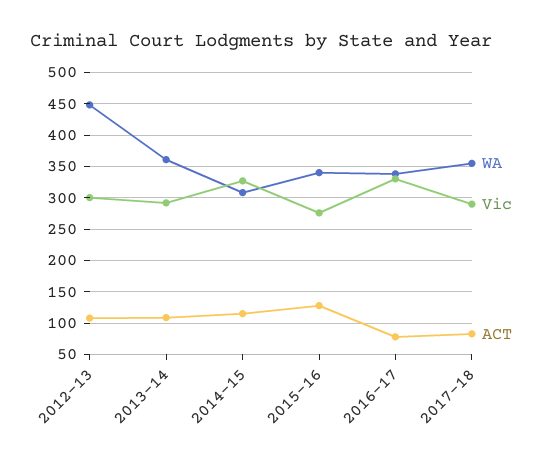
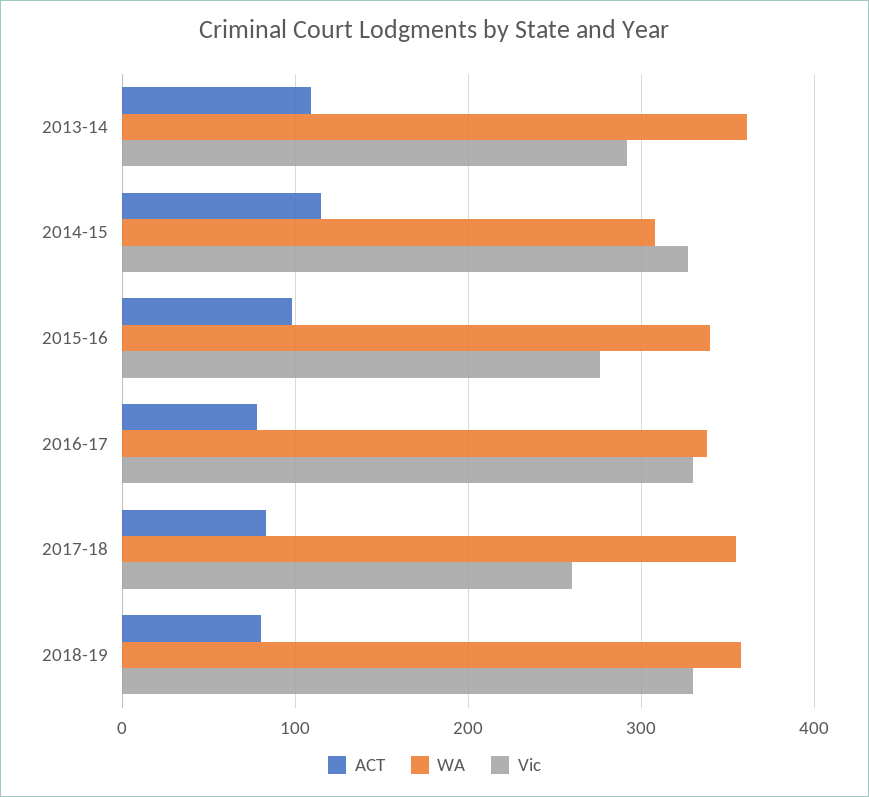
WA, 2012-13: 450 -> none
Vic, 2012-13: 300 -> none
ACT, 2012-13: 110 -> none
ACT, 2015-16: 130 -> 100
Vic, 2017-18: 290 -> 260
ACT, 2018-19: none -> 80
WA, 2018-19: none -> 360
Vic, 2018-19: none -> 330

